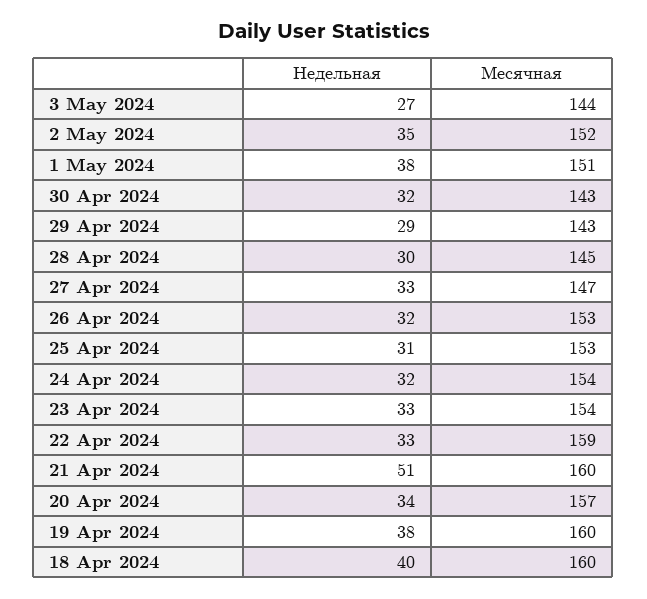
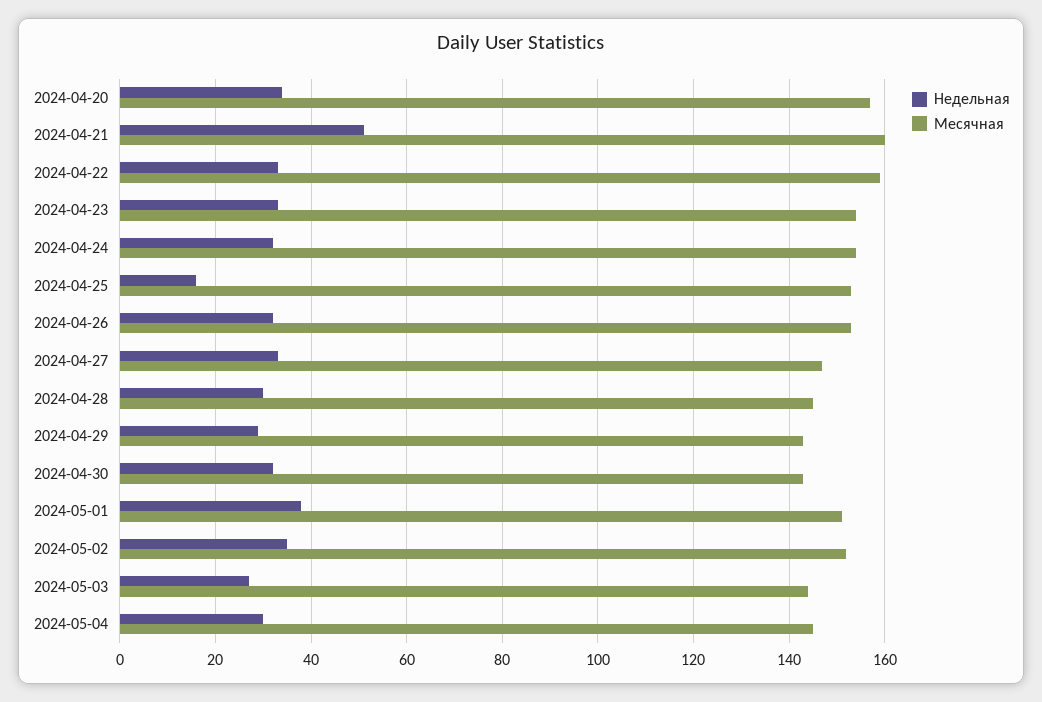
Недельная, 25 Apr 2024: 31 -> 15
Недельная, 19 Apr 2024: 38 -> none
Месячная, 19 Apr 2024: 160 -> none
Недельная, 18 Apr 2024: 40 -> none
Месячная, 18 Apr 2024: 160 -> none
Недельная, 2024-05-04: none -> 30
Месячная, 2024-05-04: none -> 145

